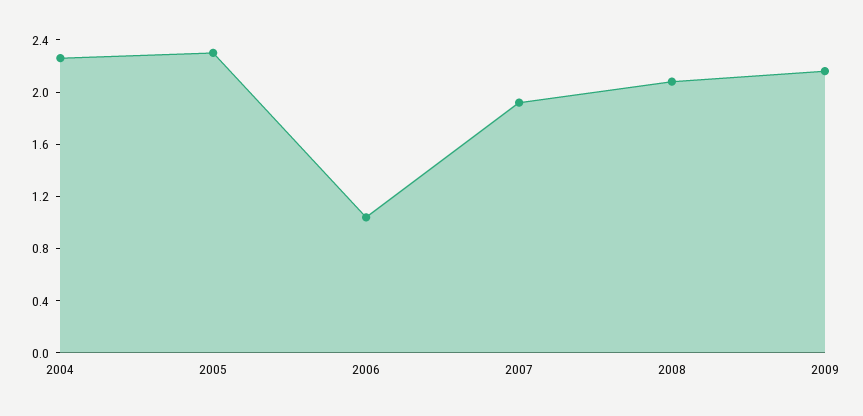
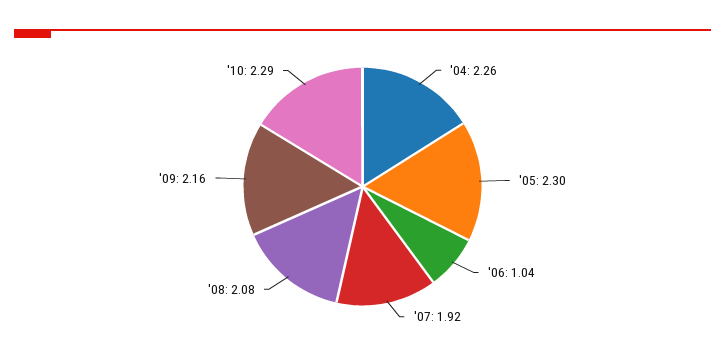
'10: none -> 2.29

